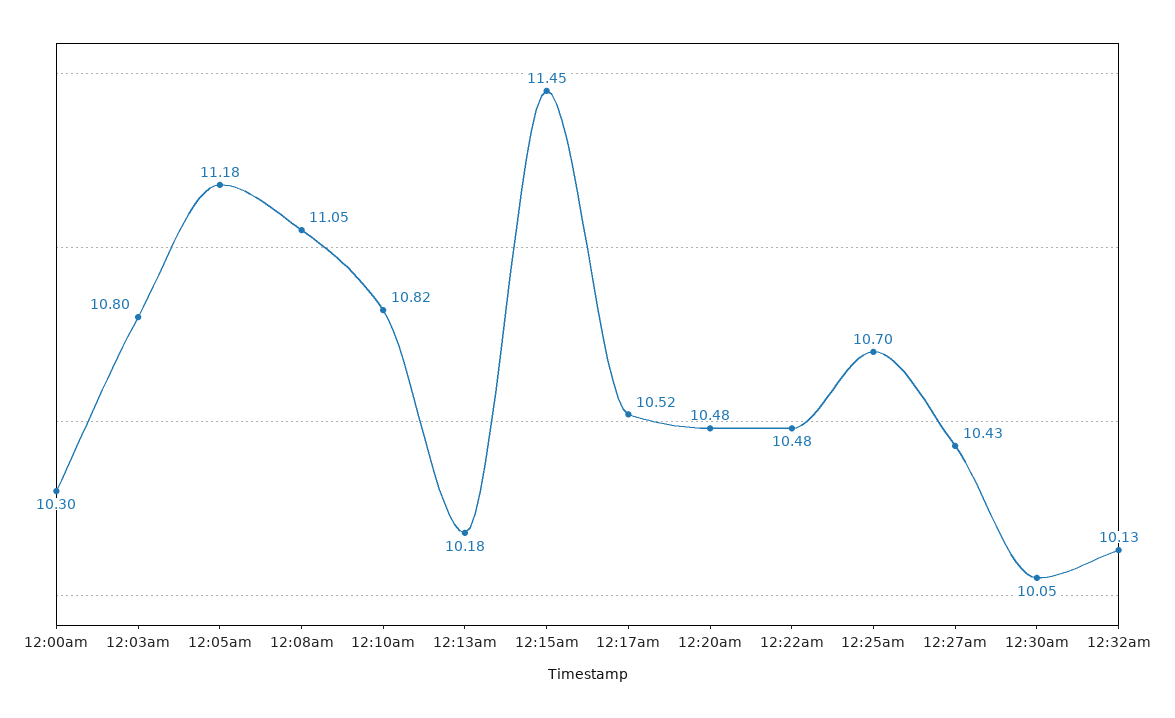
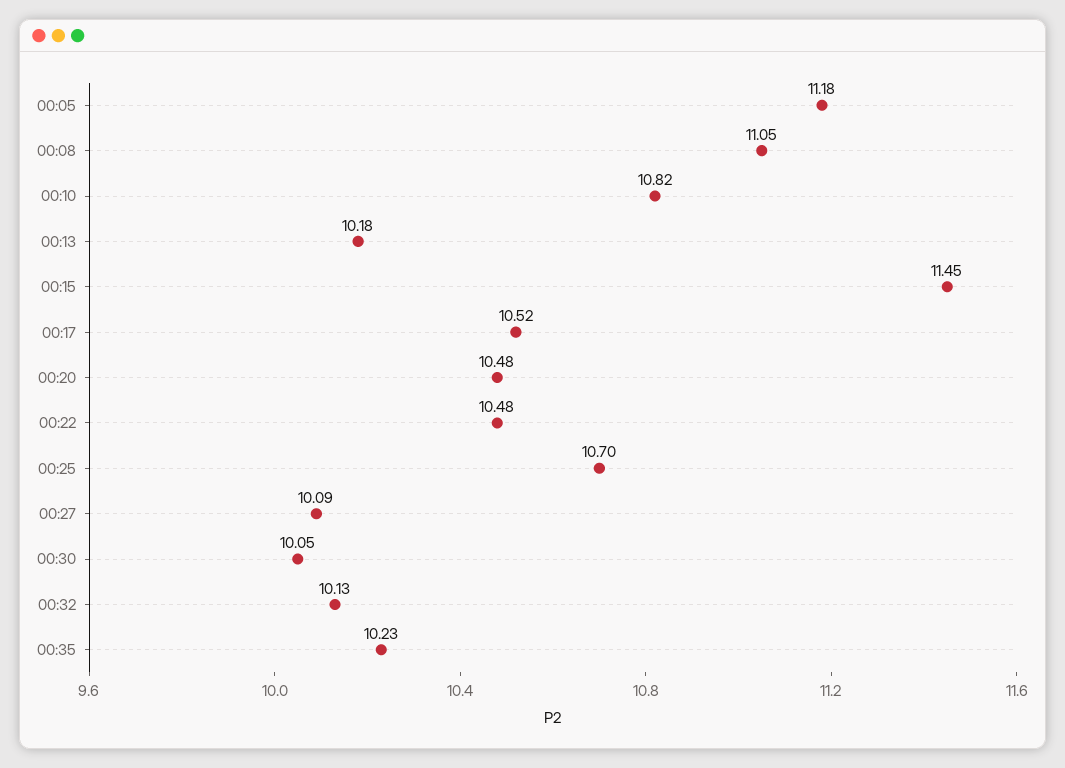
12:00am: 10.3 -> none
12:03am: 10.8 -> none
12:27am: 10.43 -> 10.09
00:35: none -> 10.23

